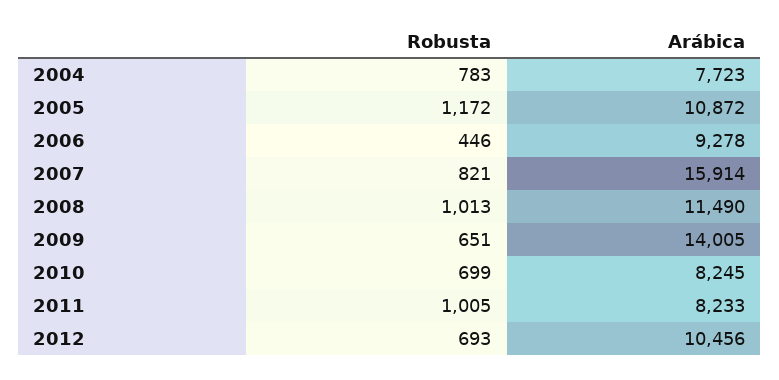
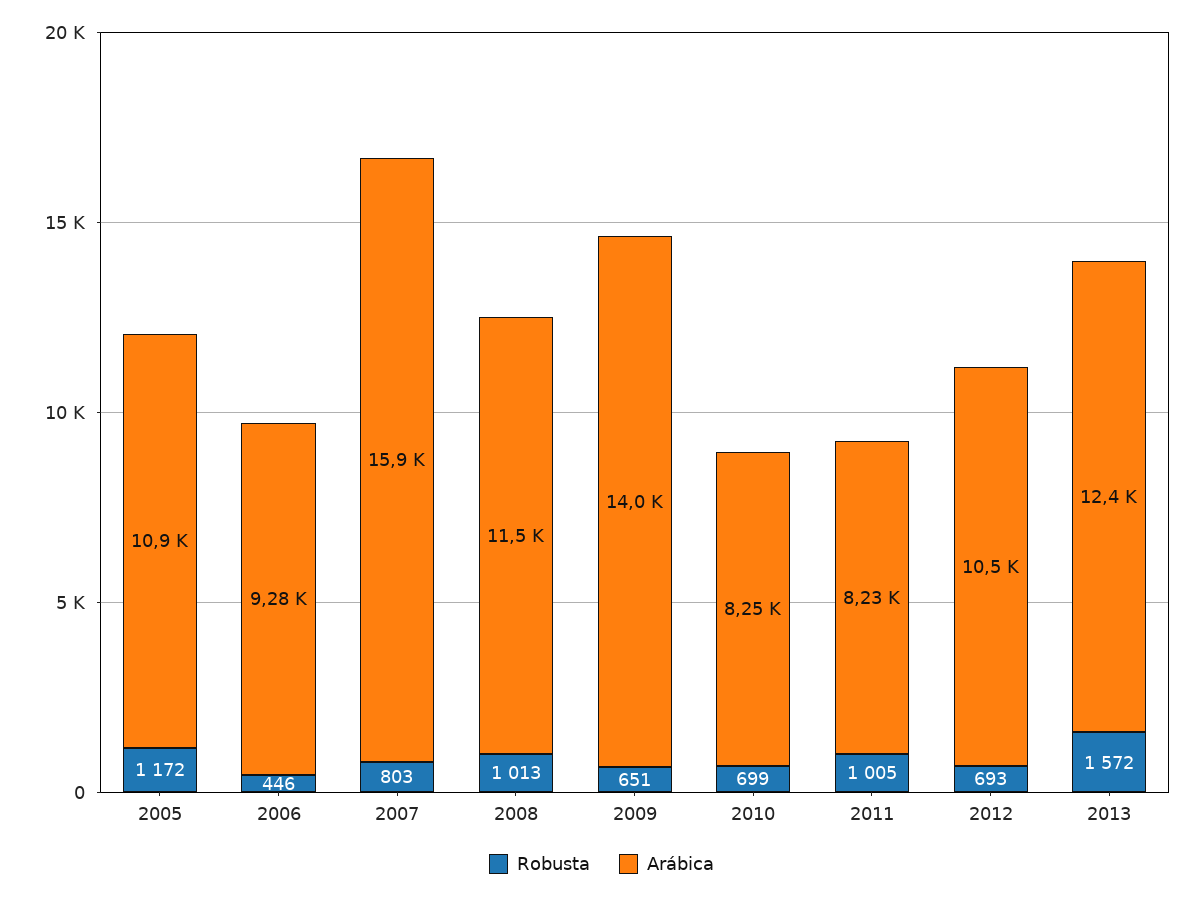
Robusta, 2004: 783 -> none
Arábica, 2004: 7723 -> none
Robusta, 2007: 821 -> 803
Robusta, 2013: none -> 1572
Arábica, 2013: none -> 12400

